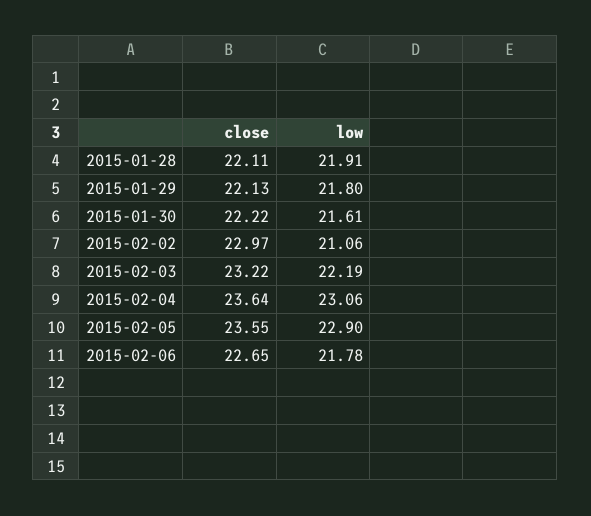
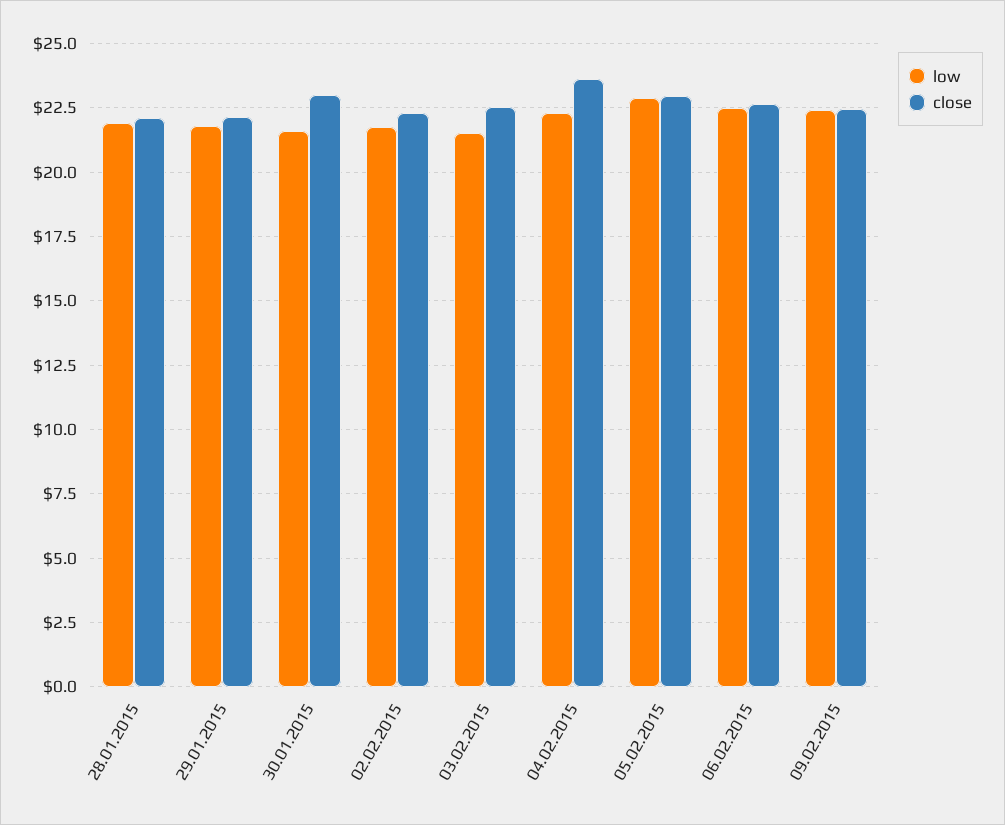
close, 2015-01-30: 22.22 -> 23
close, 2015-02-02: 22.97 -> 22.25
low, 2015-02-02: 21.06 -> 21.75
close, 2015-02-03: 23.22 -> 22.5
low, 2015-02-03: 22.19 -> 21.5
low, 2015-02-04: 23.06 -> 22.25
close, 2015-02-05: 23.55 -> 23
low, 2015-02-06: 21.78 -> 22.5
low, 09.02.2015: none -> 22.5
close, 09.02.2015: none -> 22.5

